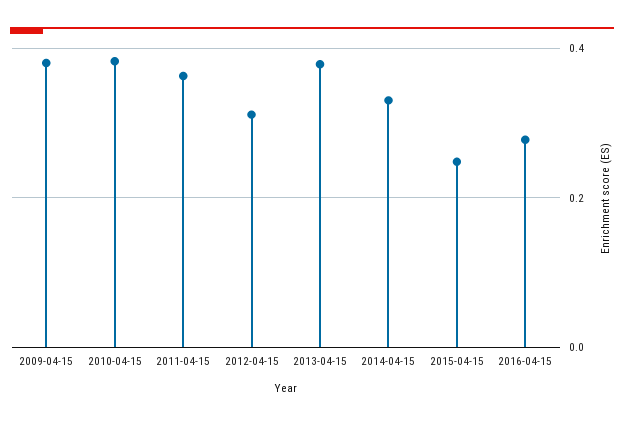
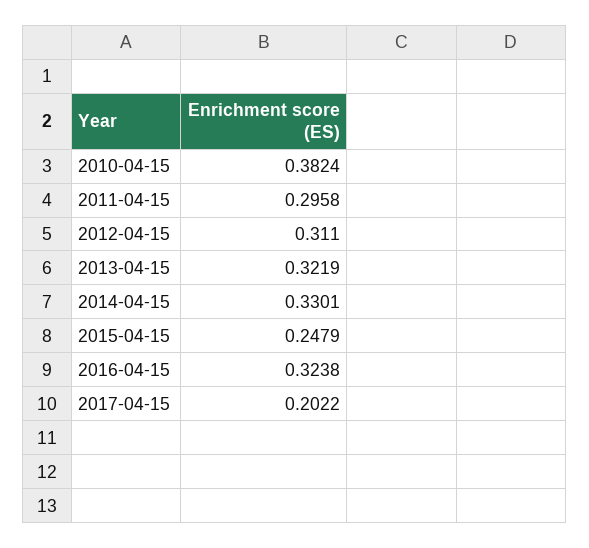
2009-04-15: 0.38 -> none
2011-04-15: 0.36 -> 0.2958
2013-04-15: 0.38 -> 0.3219
2016-04-15: 0.28 -> 0.3238
2017-04-15: none -> 0.2022

